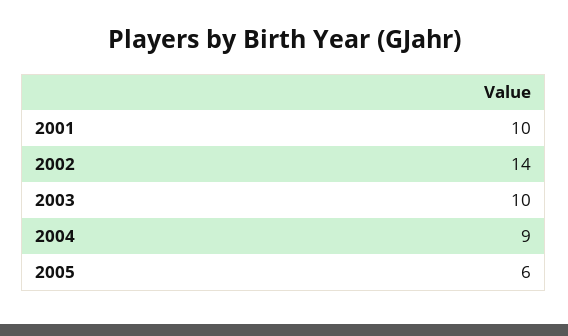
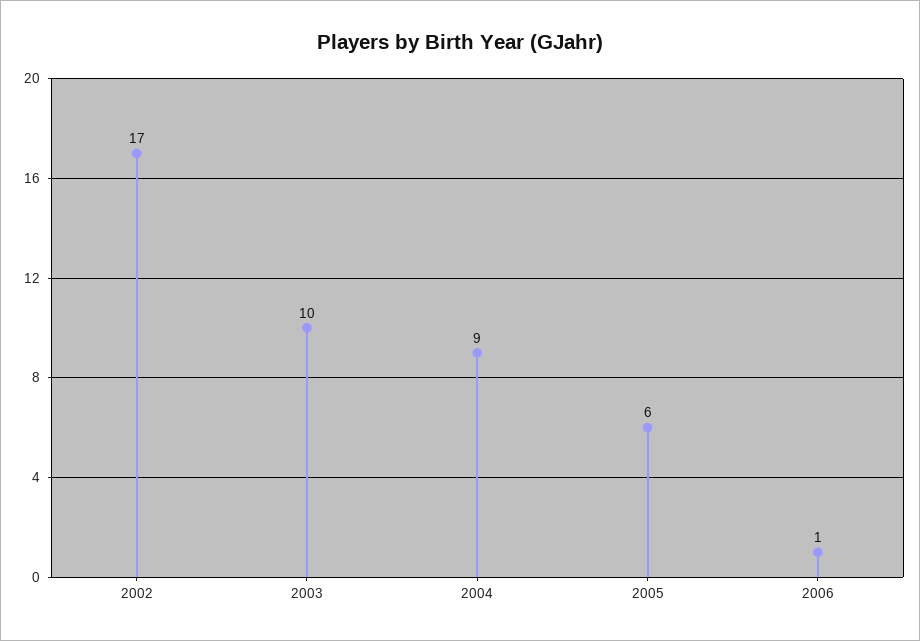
2001: 10 -> none
2002: 14 -> 17
2006: none -> 1

